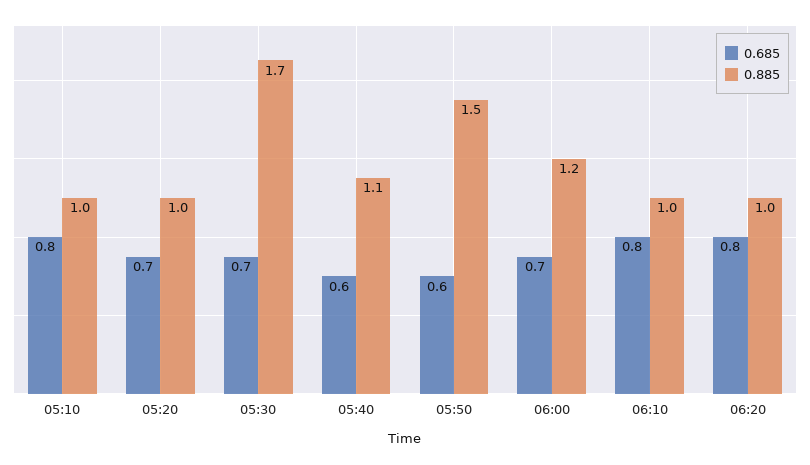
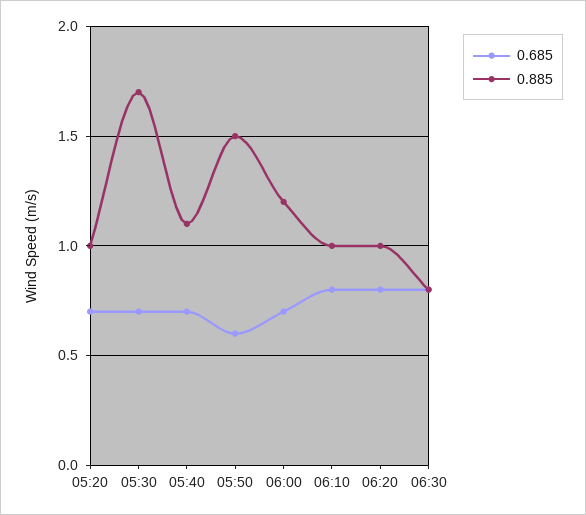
0.685, 05:10: 0.8 -> none
0.885, 05:10: 1 -> none
0.685, 05:40: 0.6 -> 0.7
0.685, 06:30: none -> 0.8
0.885, 06:30: none -> 0.8

